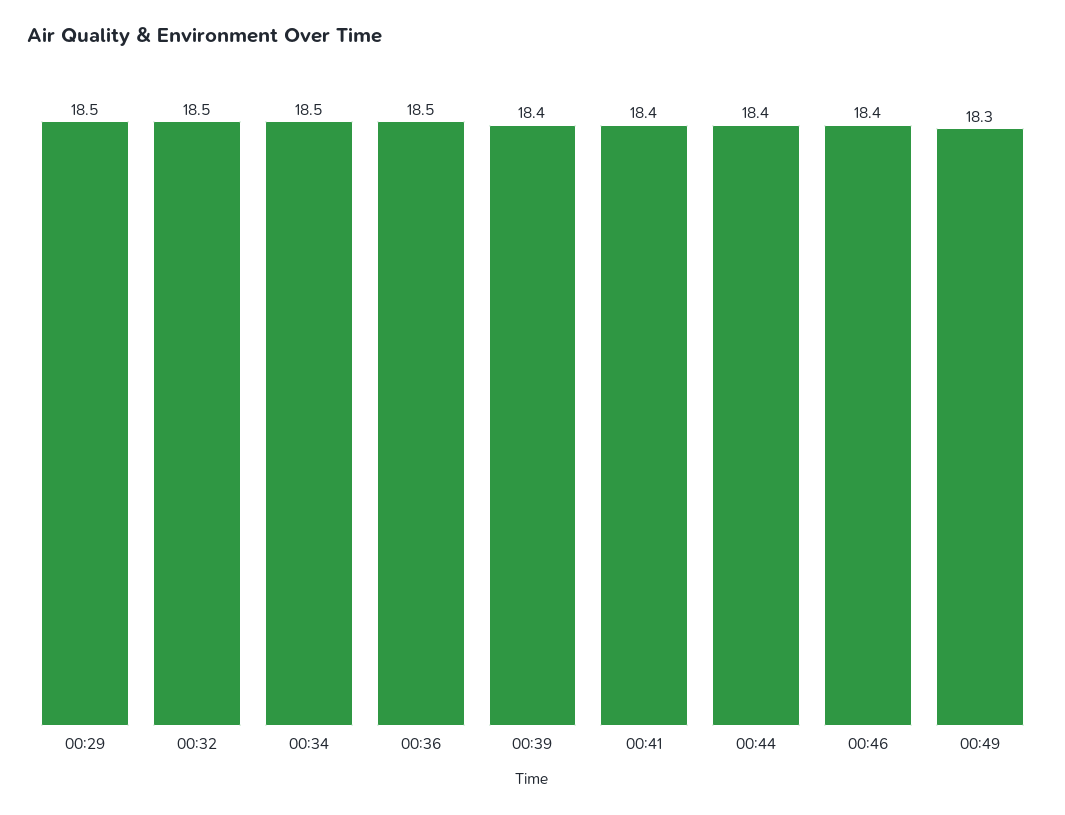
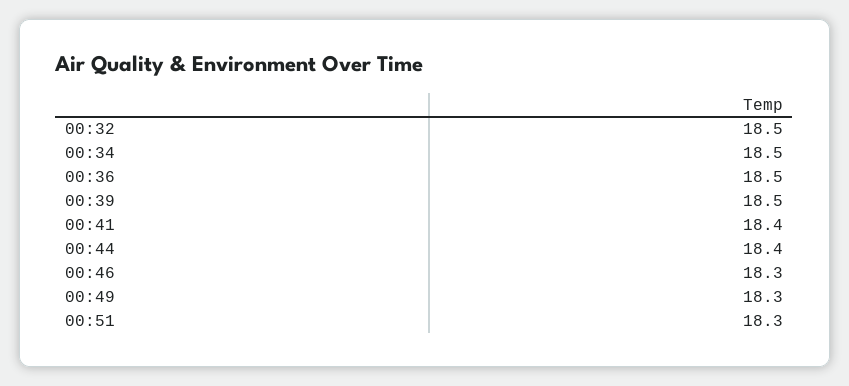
00:29: 18.5 -> none
00:39: 18.4 -> 18.5
00:46: 18.4 -> 18.3
00:51: none -> 18.3

